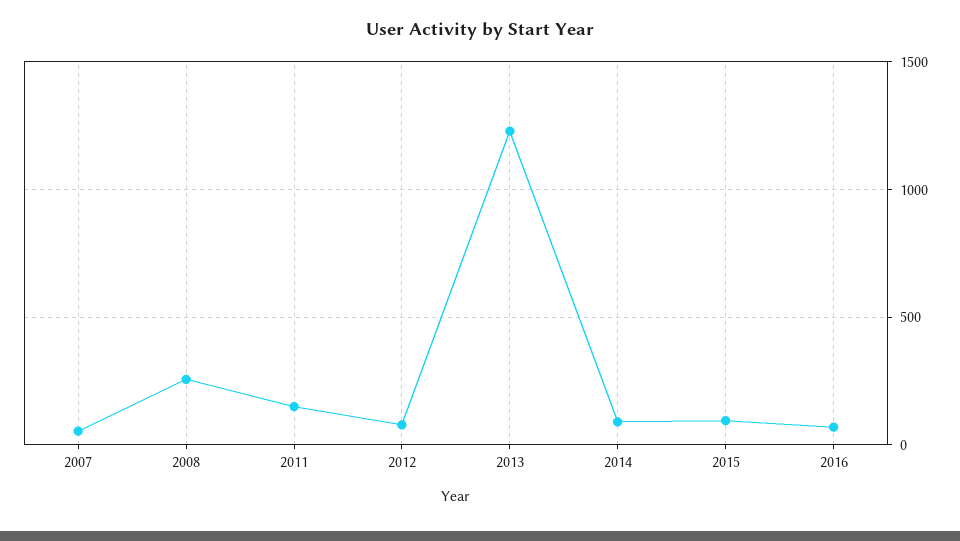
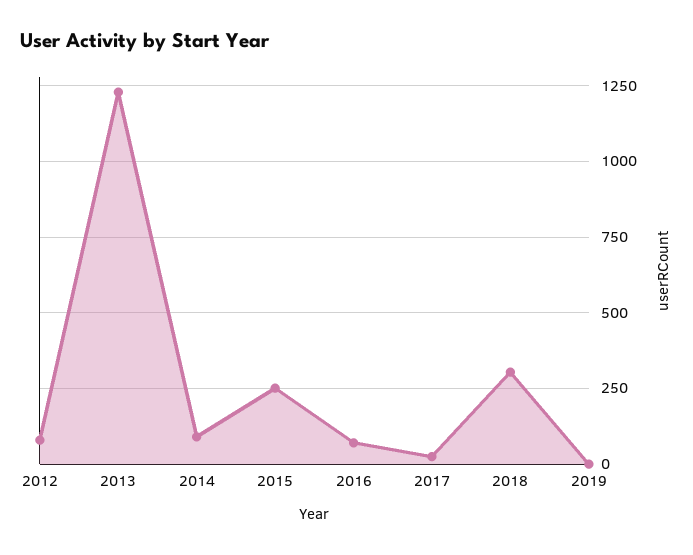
2007: 50 -> none
2008: 250 -> none
2011: 150 -> none
2015: 100 -> 250
2017: none -> 25
2018: none -> 300
2019: none -> 0

